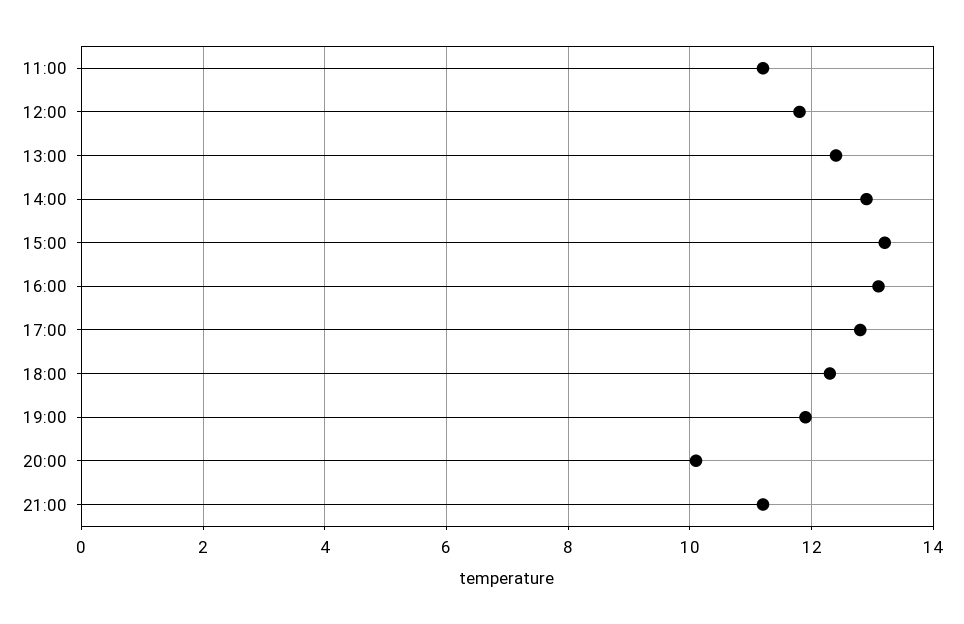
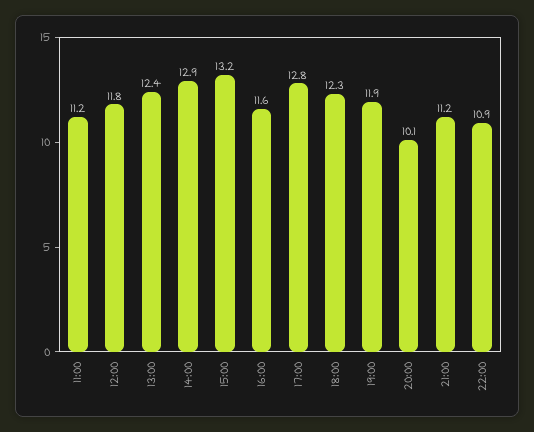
16:00: 13 -> 11.6
22:00: none -> 10.9

